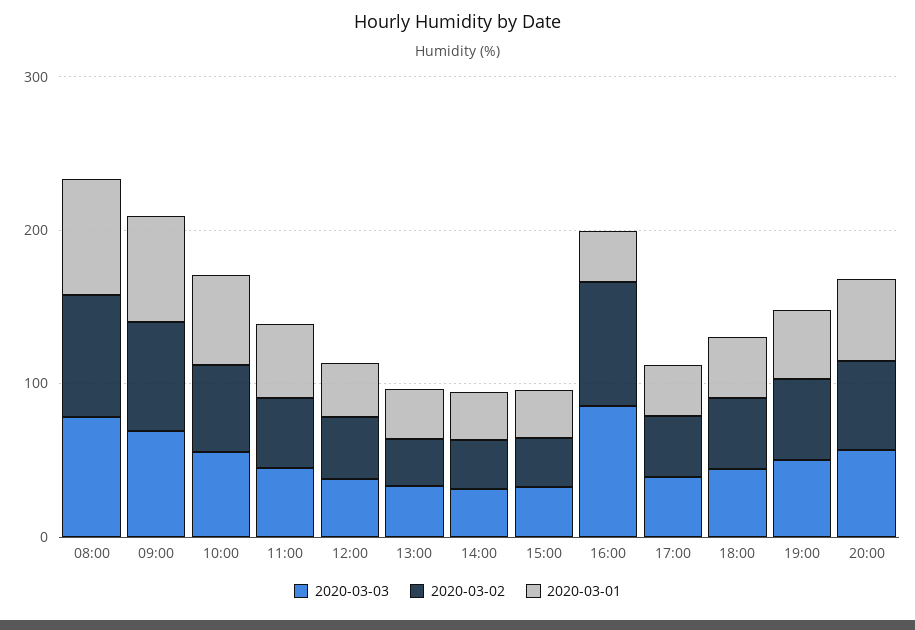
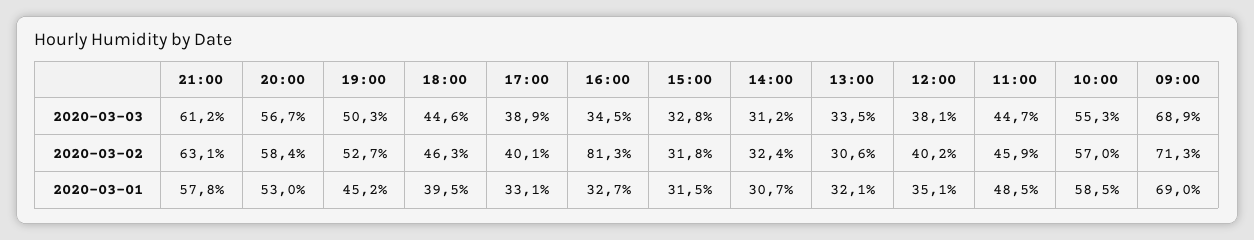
2020-03-03, 08:00: 80 -> none
2020-03-02, 08:00: 80 -> none
2020-03-01, 08:00: 80 -> none
2020-03-03, 16:00: 80 -> 34.5
2020-03-03, 21:00: none -> 61.2
2020-03-02, 21:00: none -> 63.1
2020-03-01, 21:00: none -> 57.8

